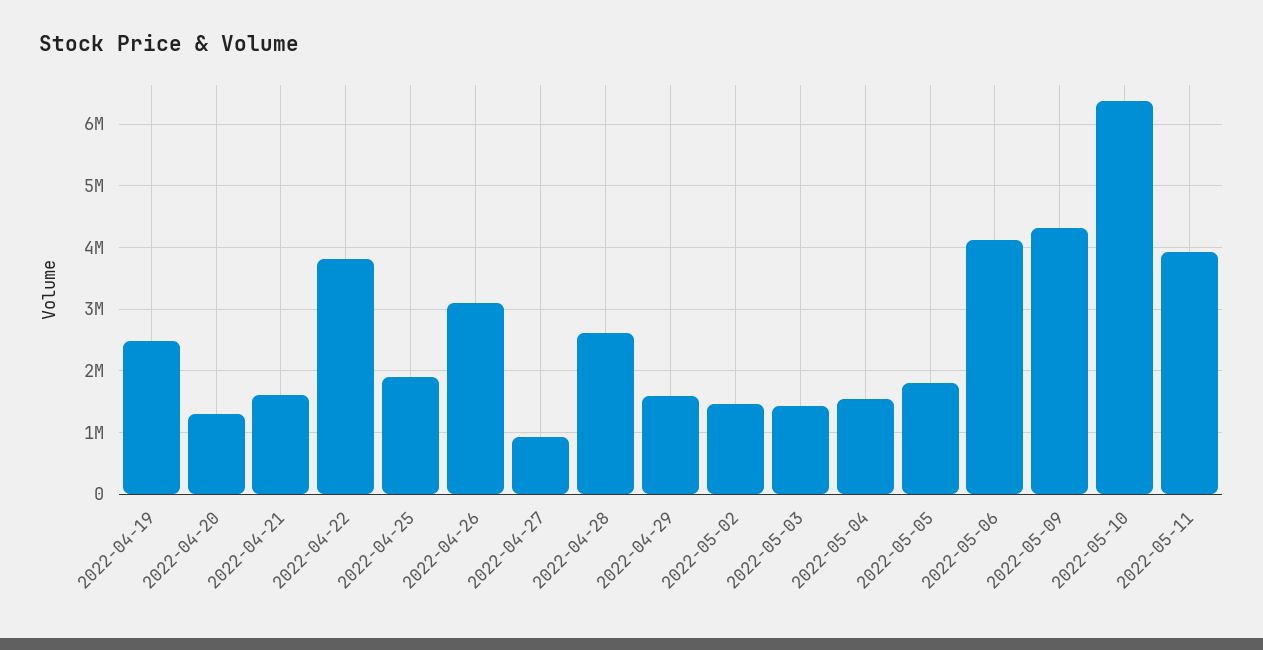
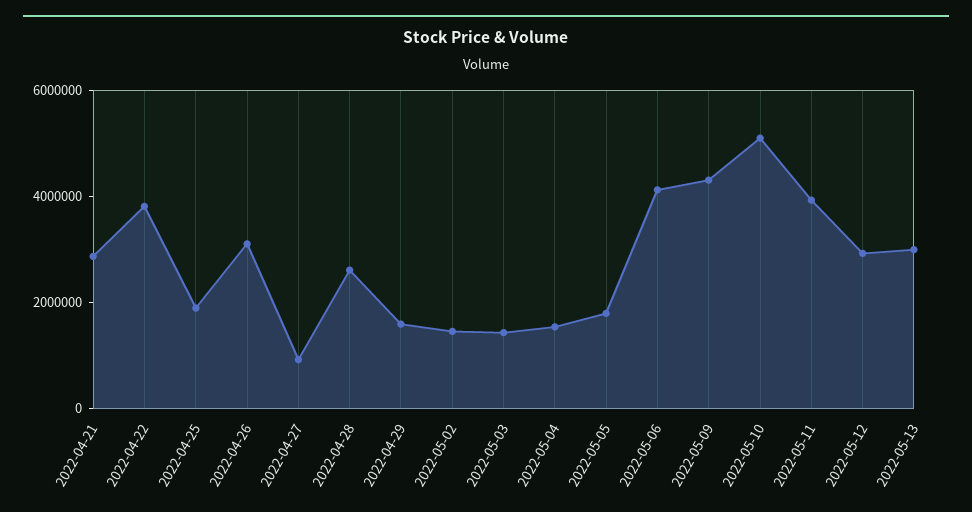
2022-04-19: 2500000 -> none
2022-04-20: 1300000 -> none
2022-04-21: 1600000 -> 3000000
2022-05-10: 6400000 -> 5000000
2022-05-12: none -> 3000000
2022-05-13: none -> 3000000

